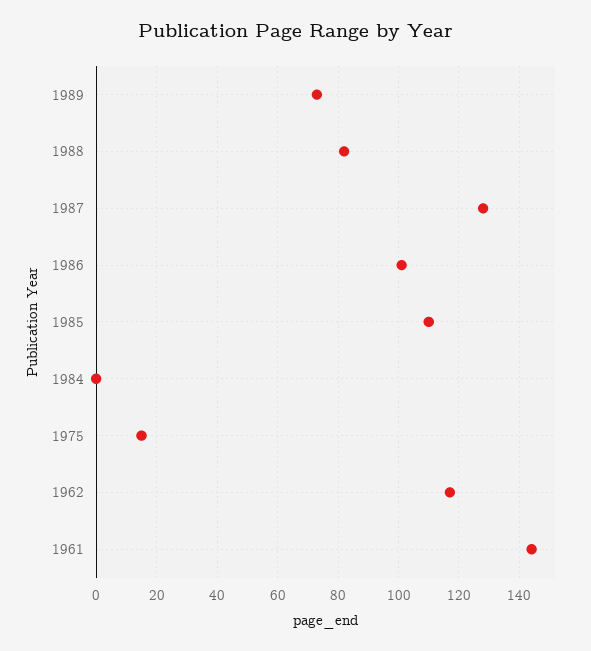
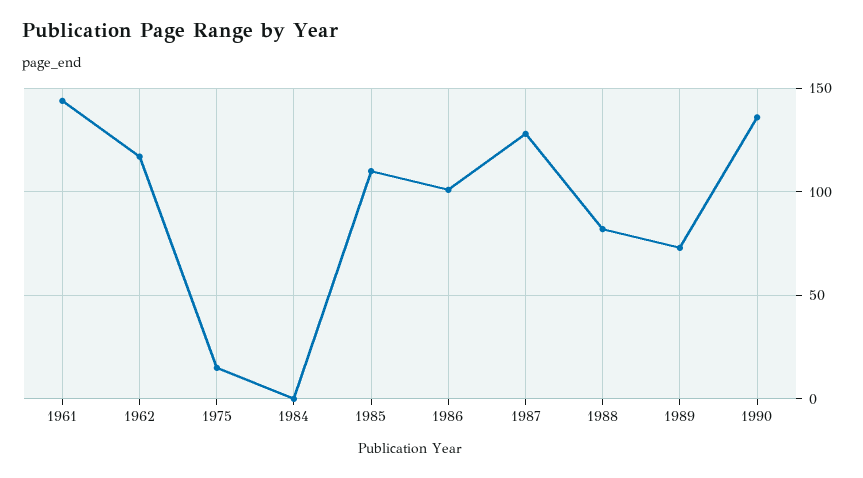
1990: none -> 135

